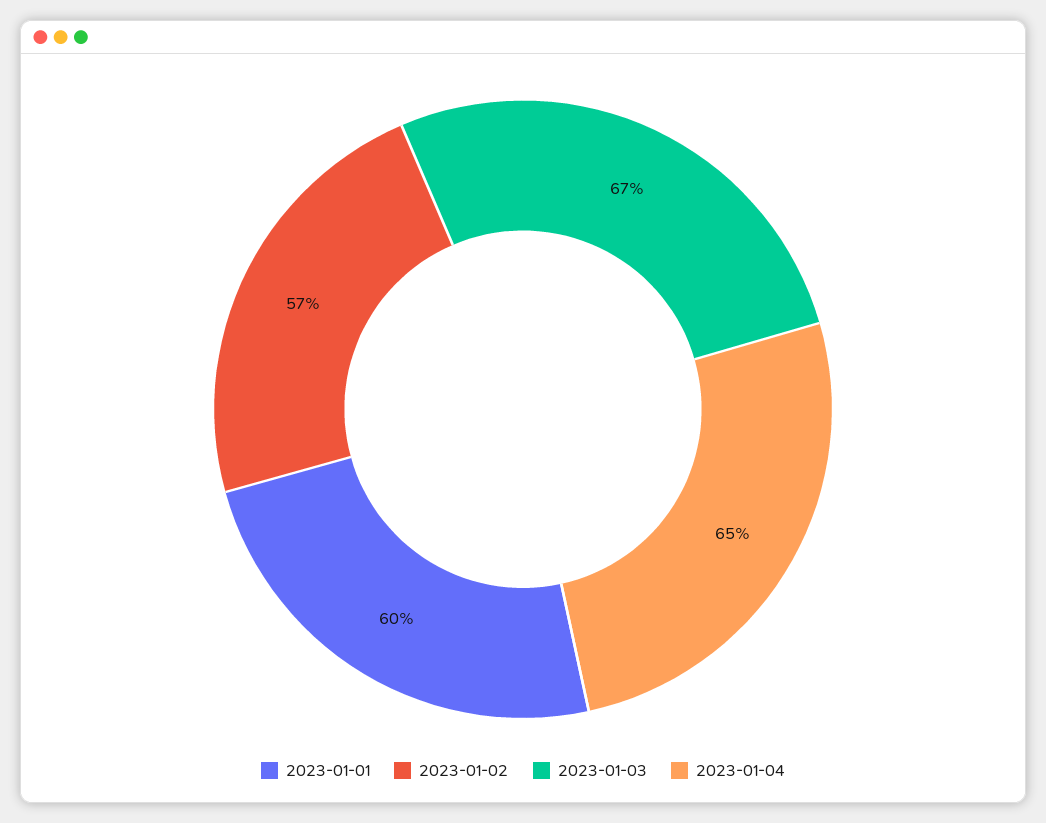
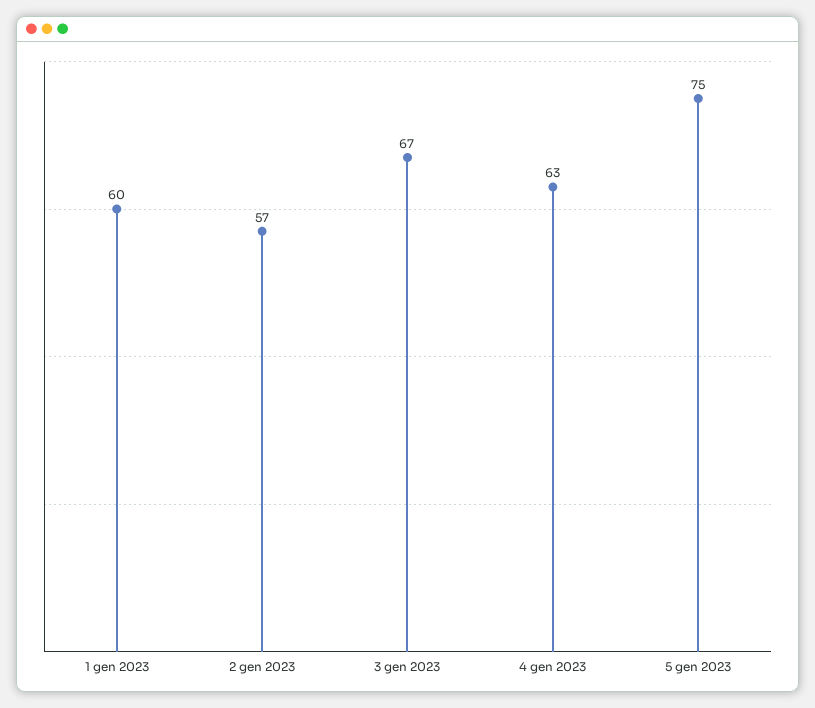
2023-01-04: 65 -> 63
5 gen 2023: none -> 75

